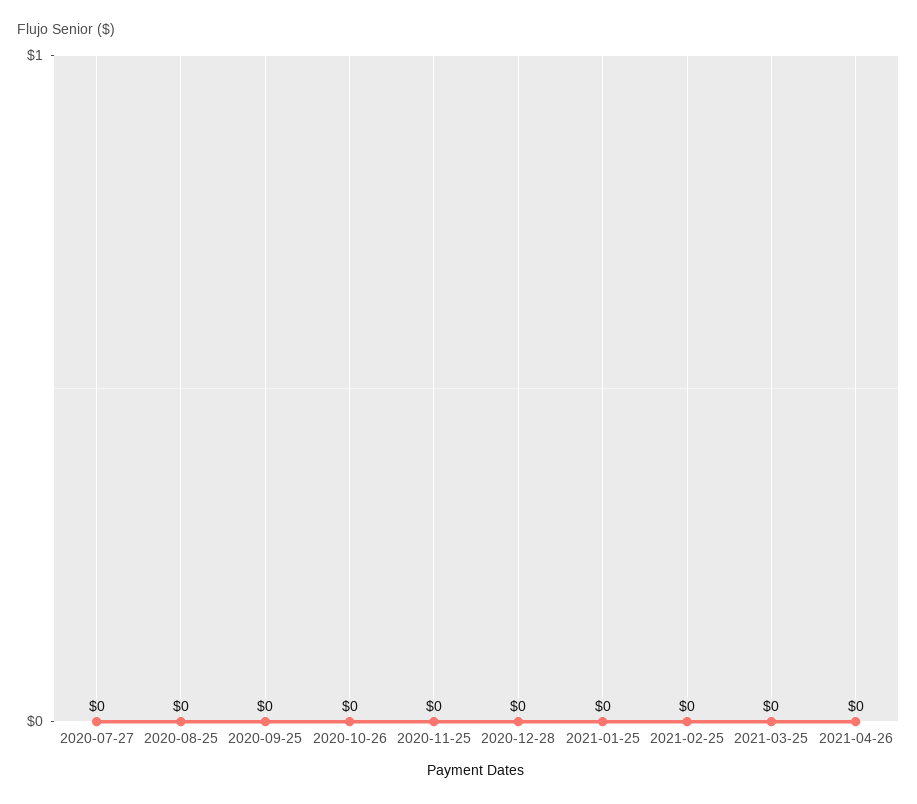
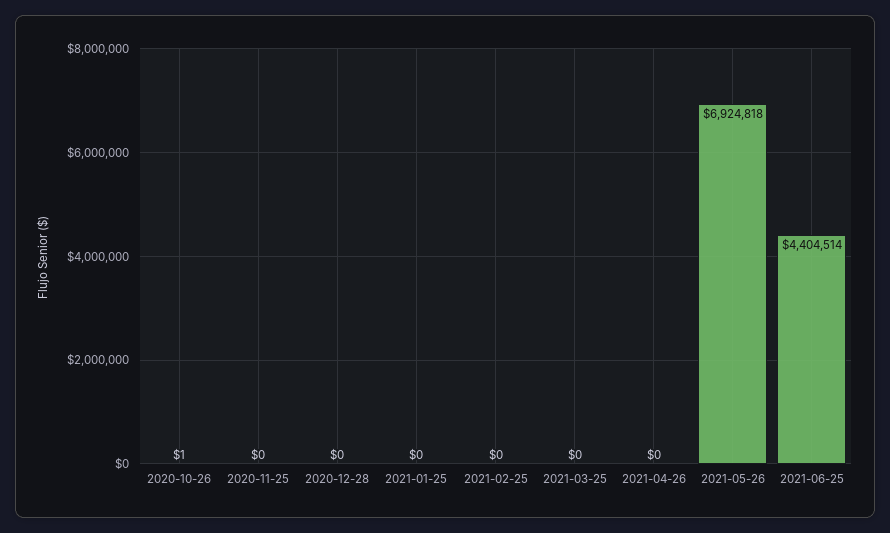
2020-07-27: 0 -> none
2020-08-25: 0 -> none
2020-09-25: 0 -> none
2020-10-26: 0 -> 1
2021-05-26: none -> 6924818
2021-06-25: none -> 4404514

